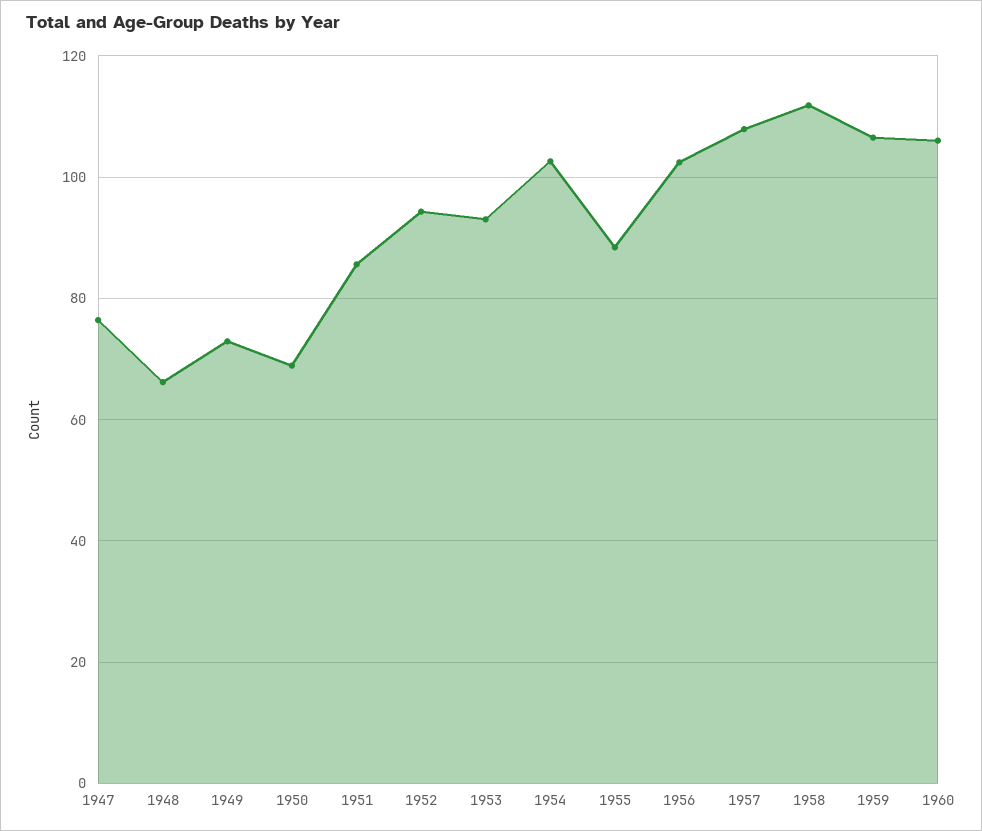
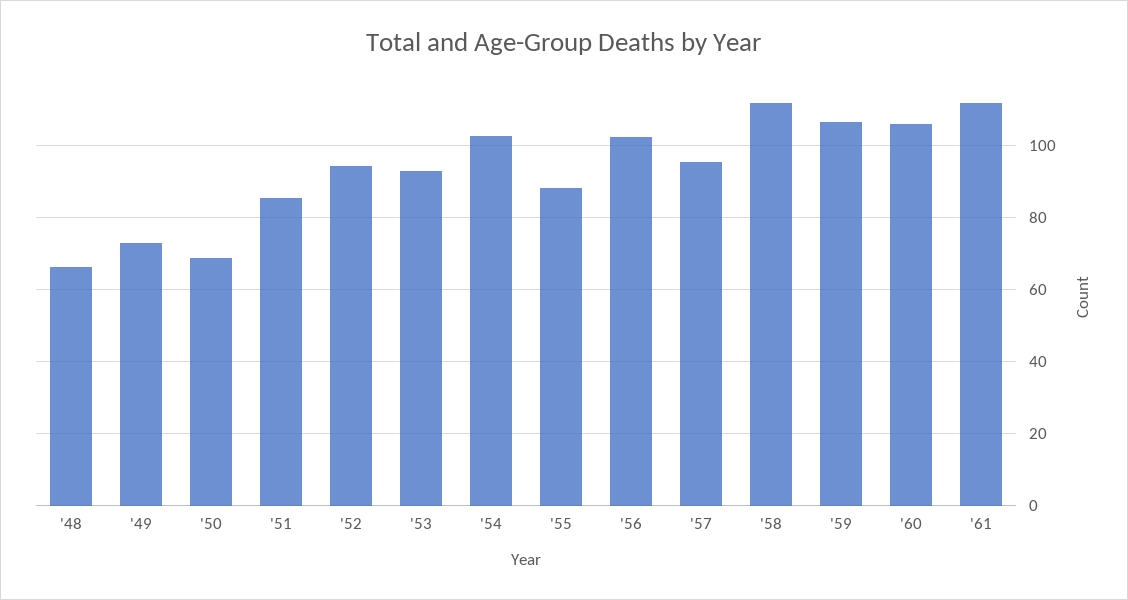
1947: 76 -> none
1957: 108 -> 96
'61: none -> 112

